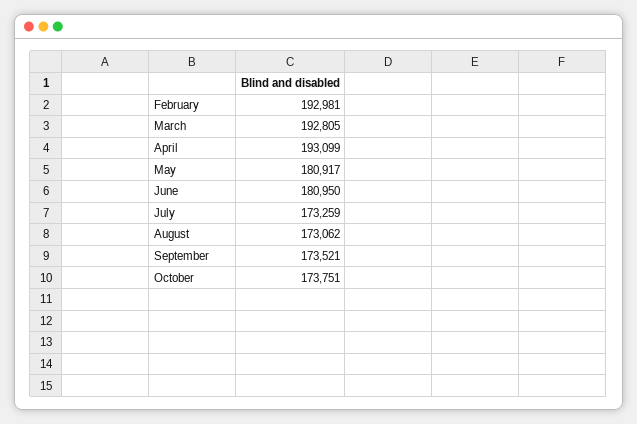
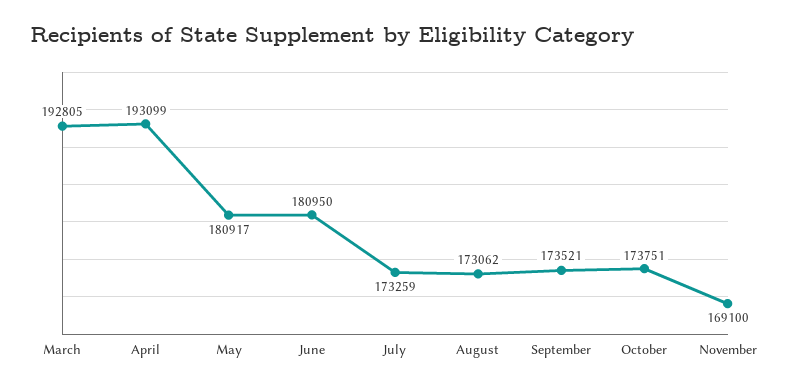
February: 192981 -> none
November: none -> 169100

